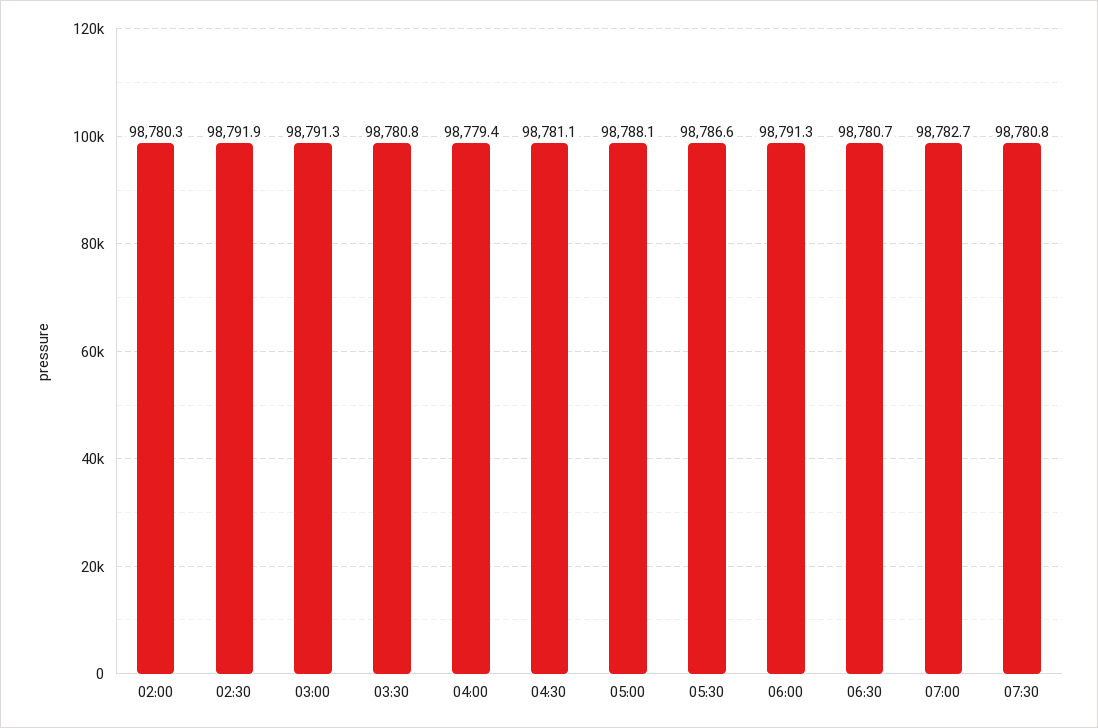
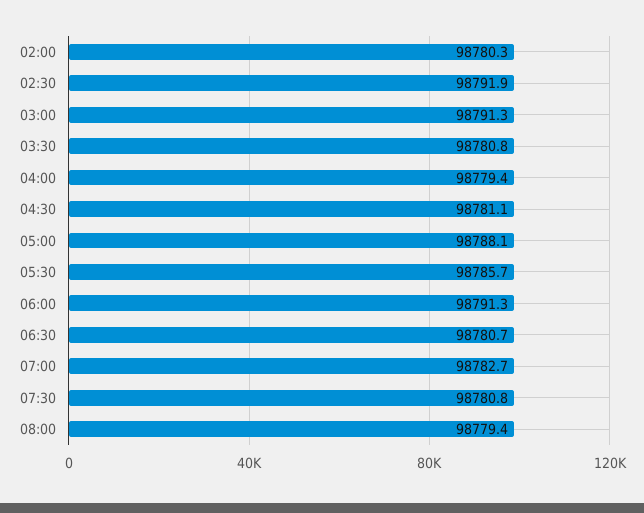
05:30: 98786.6 -> 98785.7
08:00: none -> 98779.4

